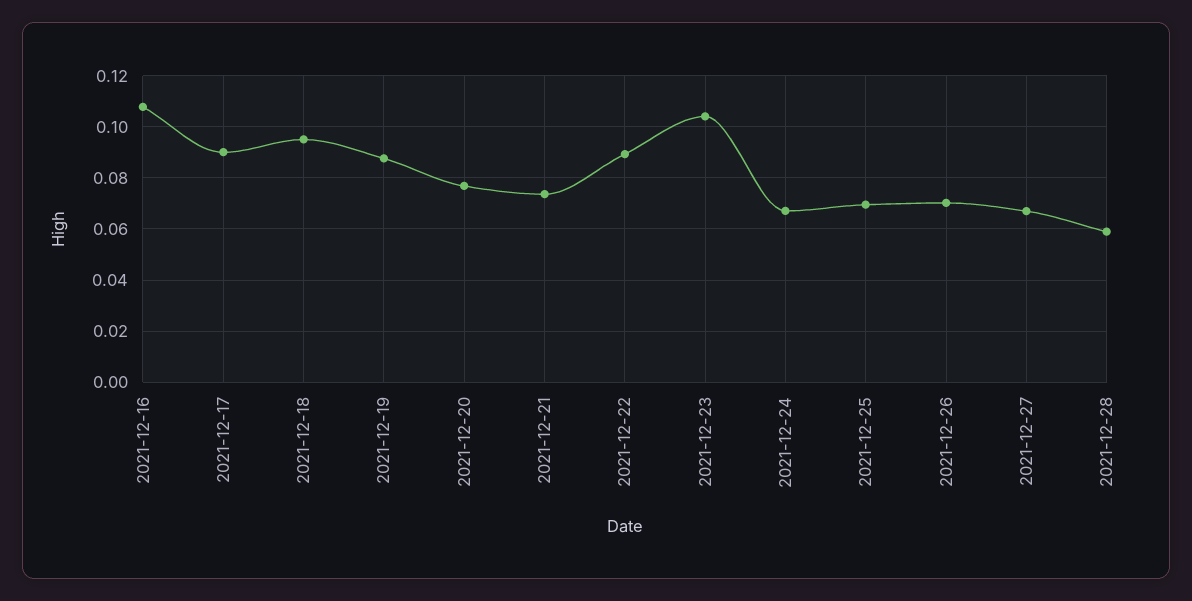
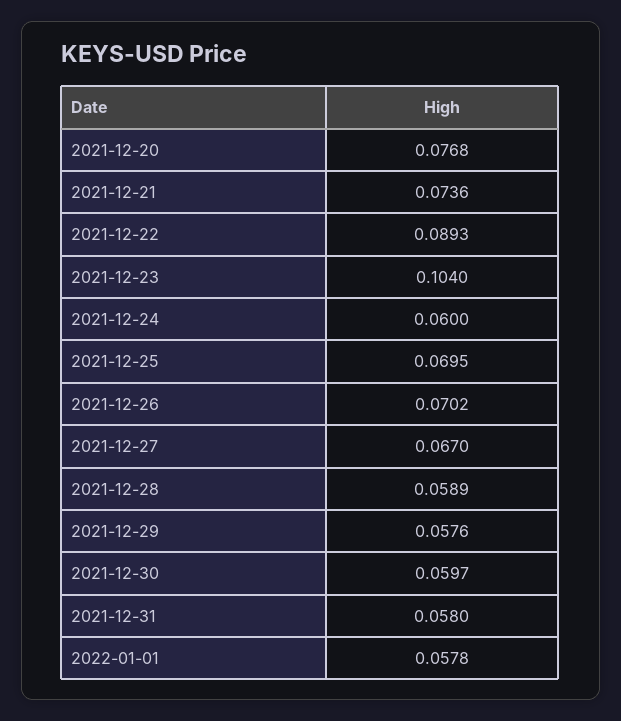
2021-12-16: 0.1075 -> none
2021-12-17: 0.09 -> none
2021-12-18: 0.095 -> none
2021-12-19: 0.0875 -> none
2021-12-24: 0.0675 -> 0.06
2021-12-29: none -> 0.0576
2021-12-30: none -> 0.0597
2021-12-31: none -> 0.058
2022-01-01: none -> 0.0578

